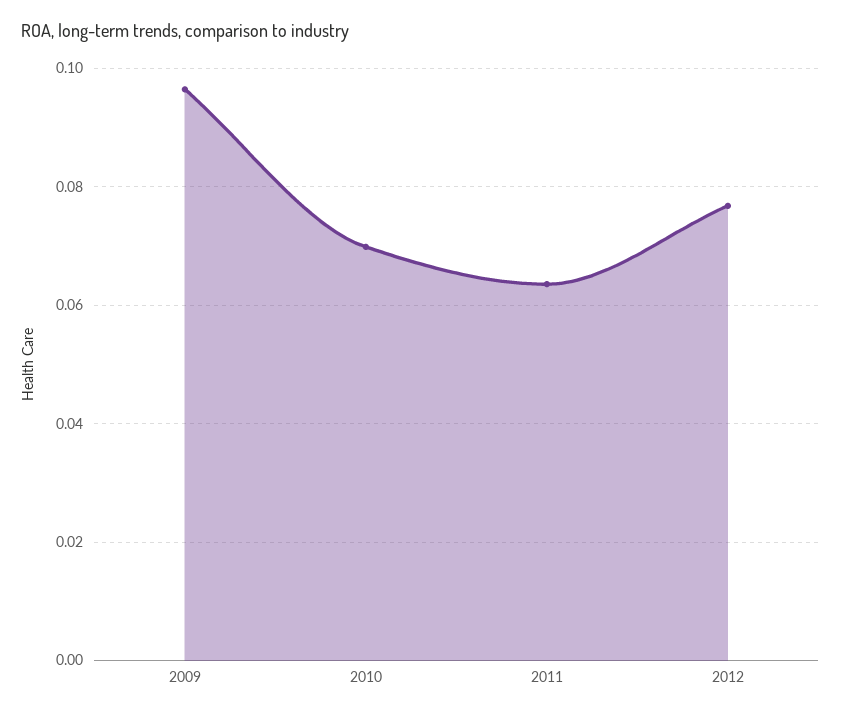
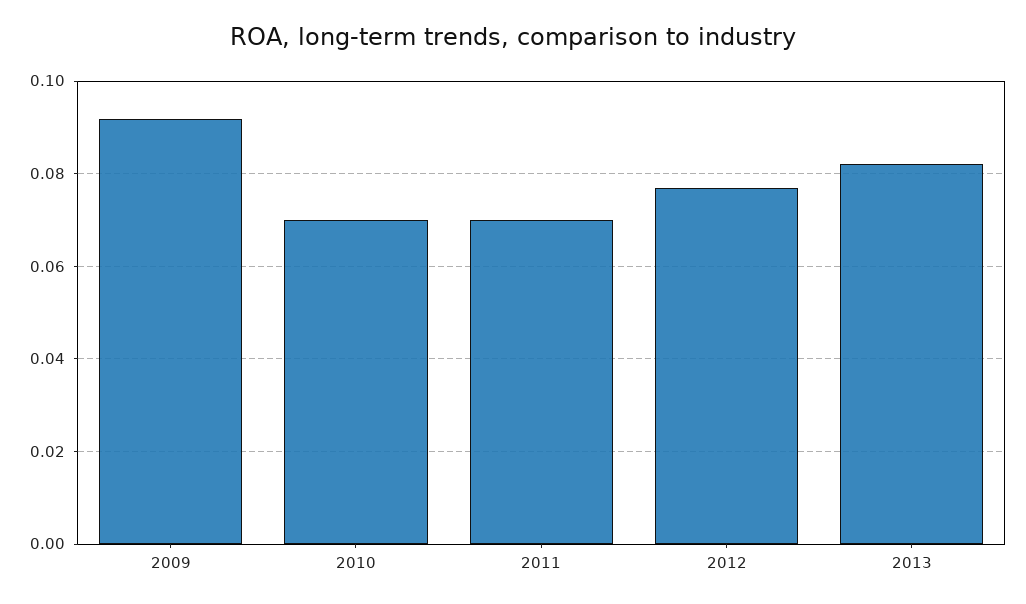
2009: 0.096 -> 0.092
2011: 0.064 -> 0.07
2013: none -> 0.082

